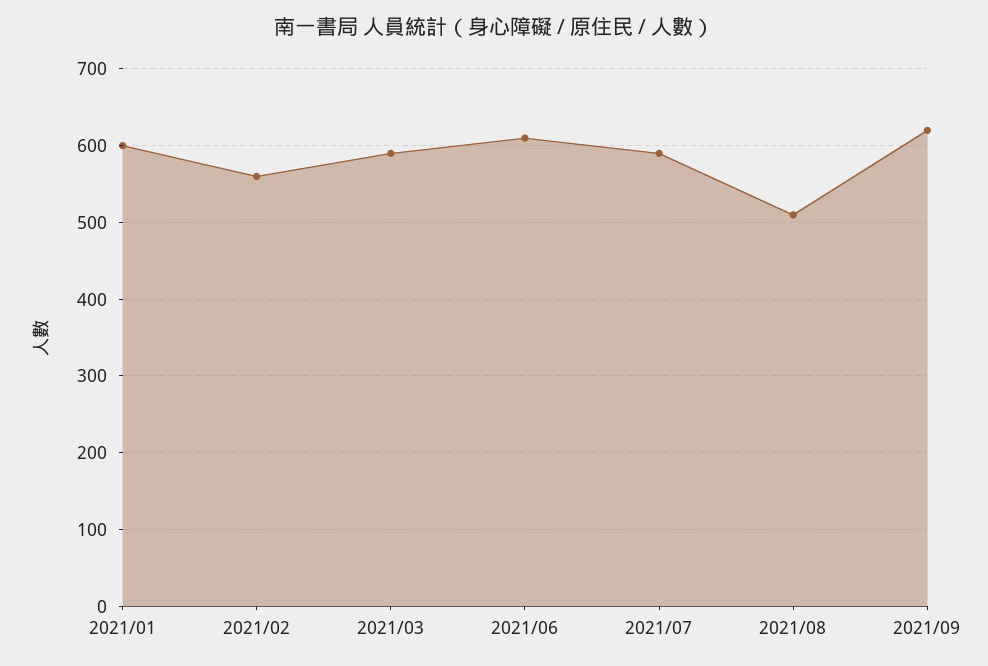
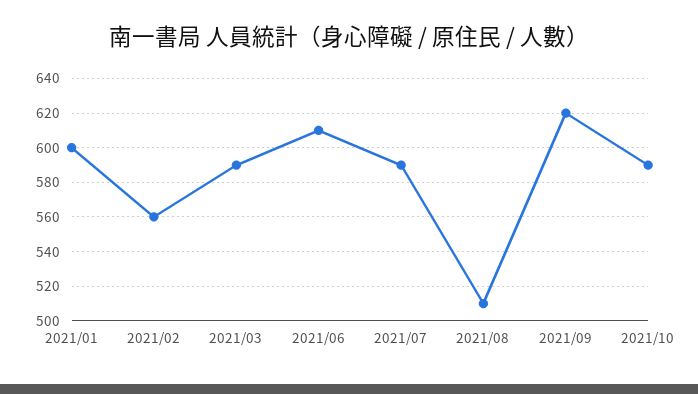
2021/10: none -> 590

